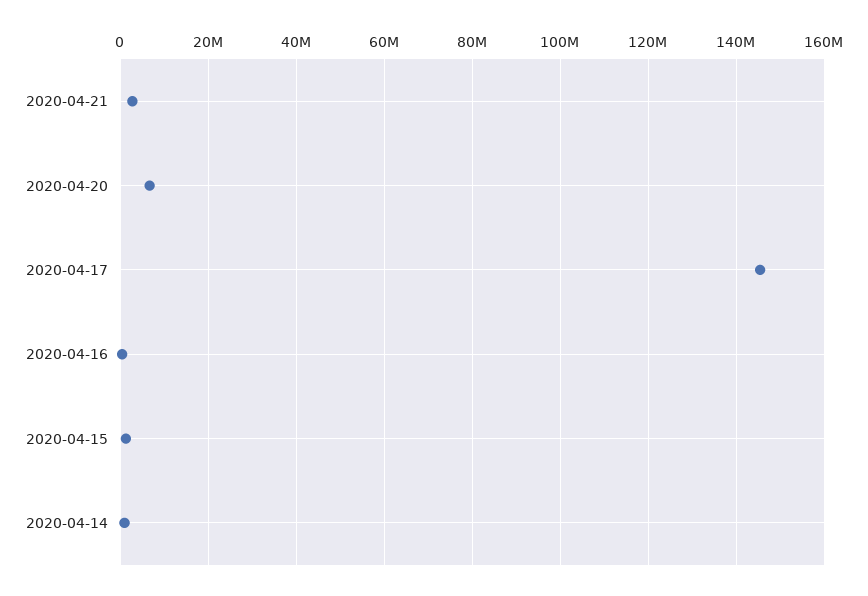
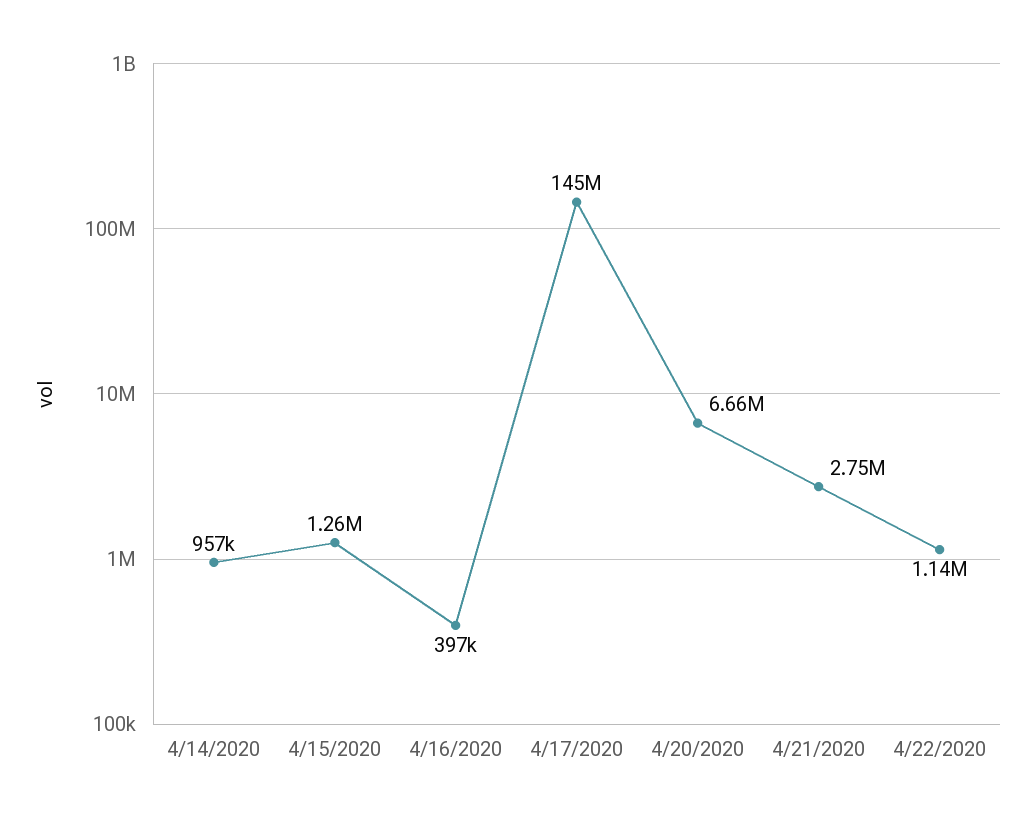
4/22/2020: none -> 1140000

